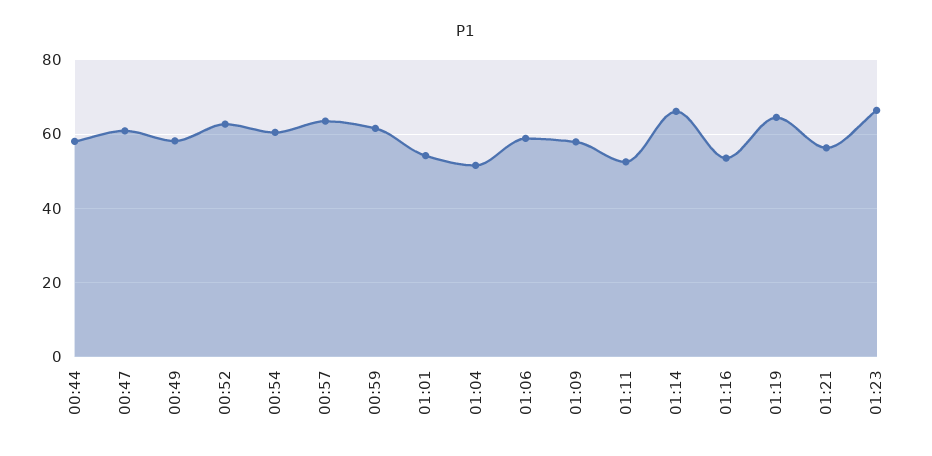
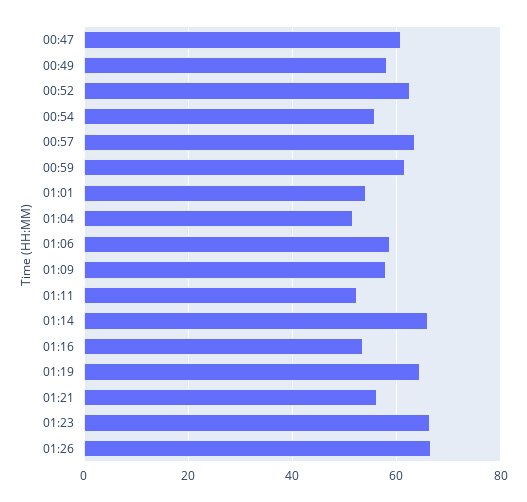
00:44: 58 -> none
00:54: 60 -> 56
01:26: none -> 66

